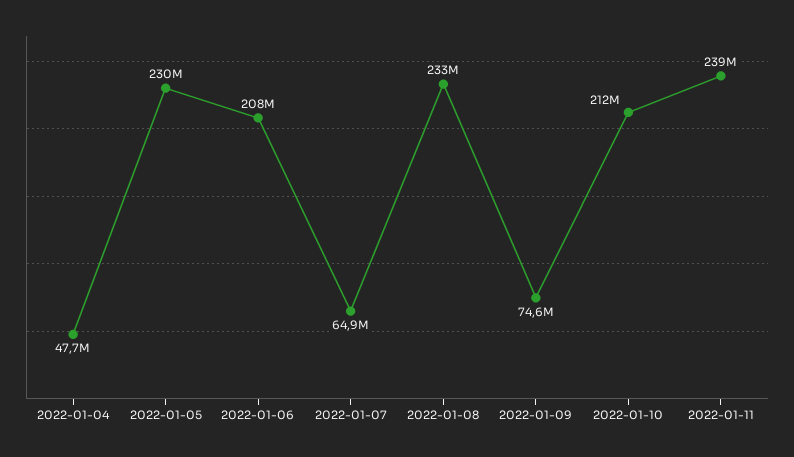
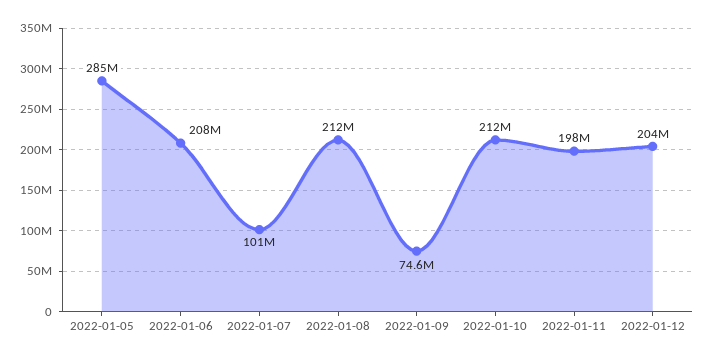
2022-01-04: 47700000 -> none
2022-01-05: 230000000 -> 285000000
2022-01-07: 64900000 -> 101000000
2022-01-08: 233000000 -> 212000000
2022-01-11: 239000000 -> 198000000
2022-01-12: none -> 204000000

